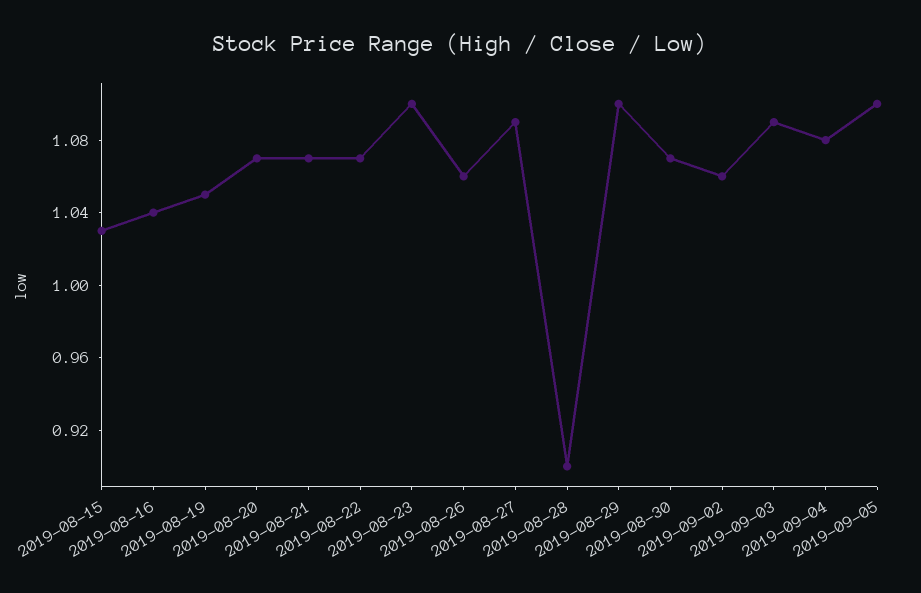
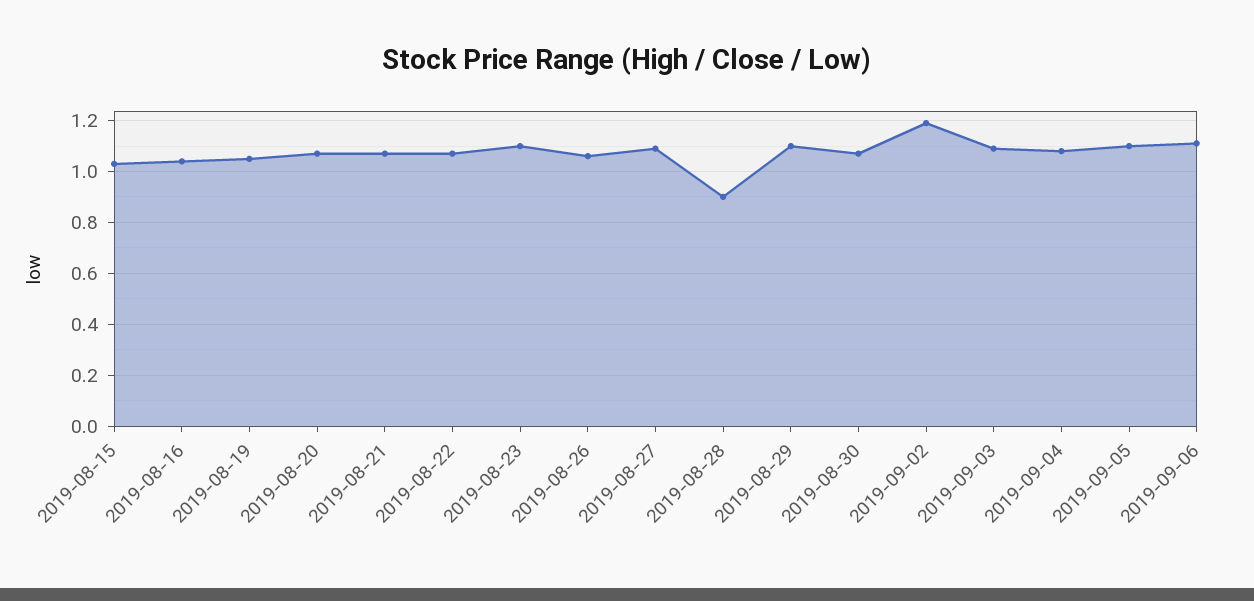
2019-09-02: 1.06 -> 1.2
2019-09-06: none -> 1.1

